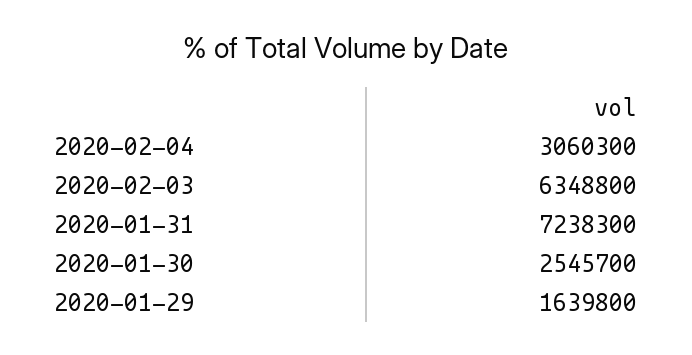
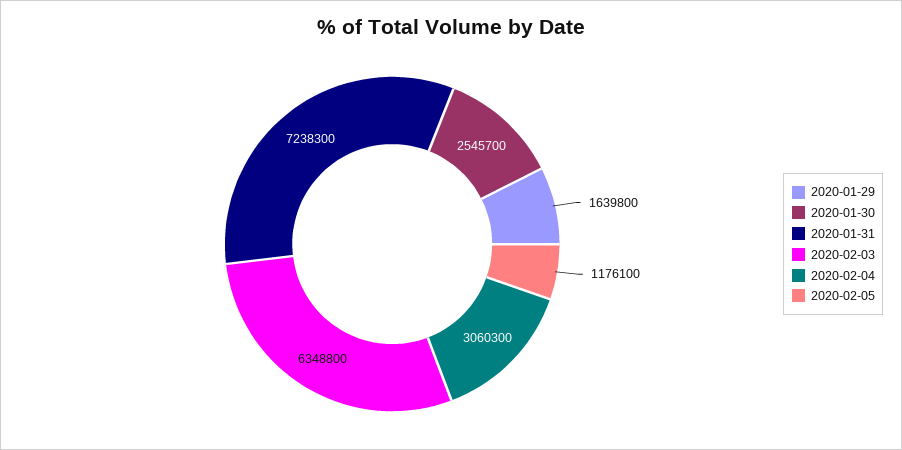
2020-02-05: none -> 1176100

